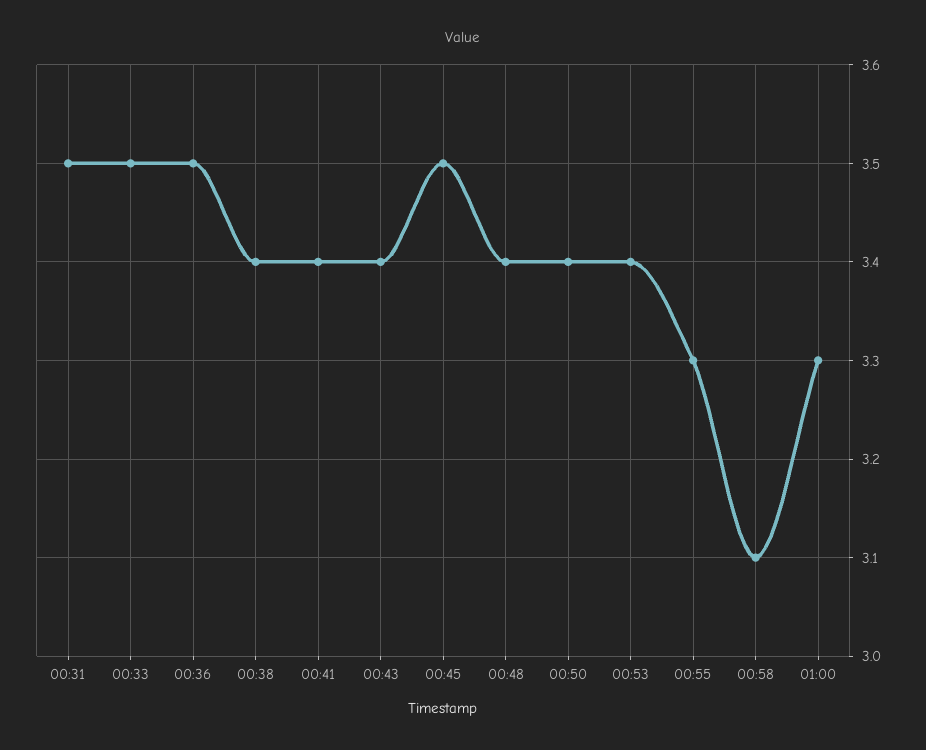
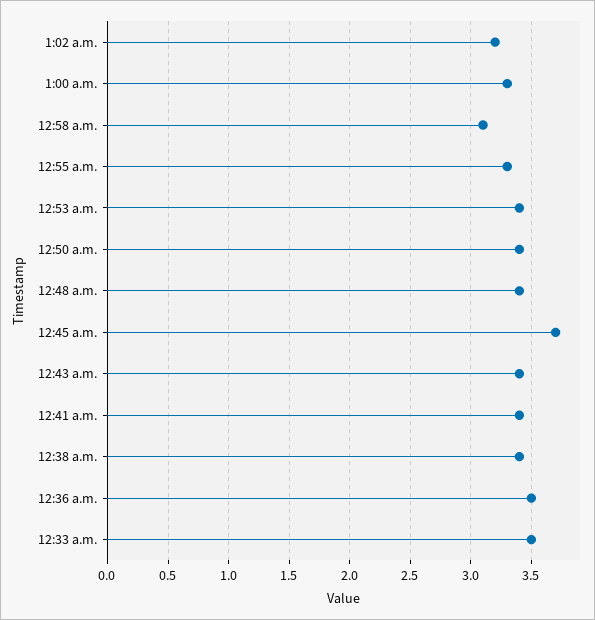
00:31: 3.5 -> none
00:45: 3.5 -> 3.7
1:02 a.m.: none -> 3.2

